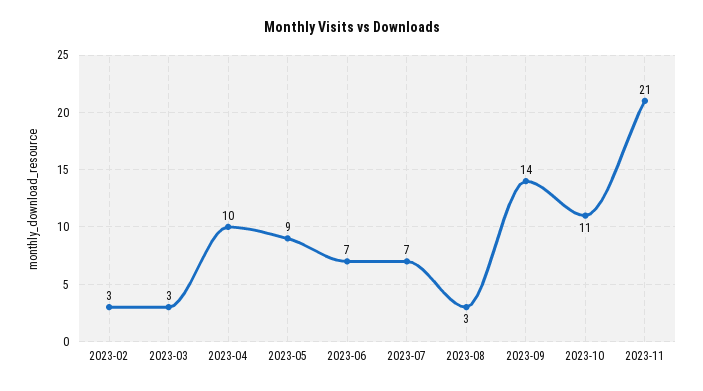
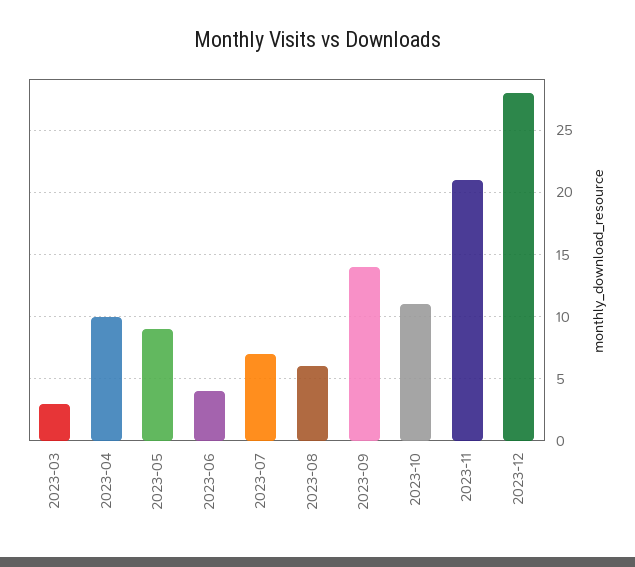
2023-02: 3 -> none
2023-06: 7 -> 4
2023-08: 3 -> 6
2023-12: none -> 28

